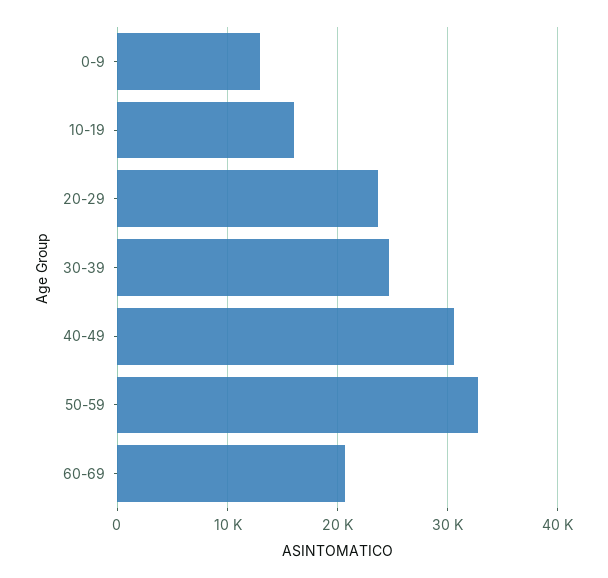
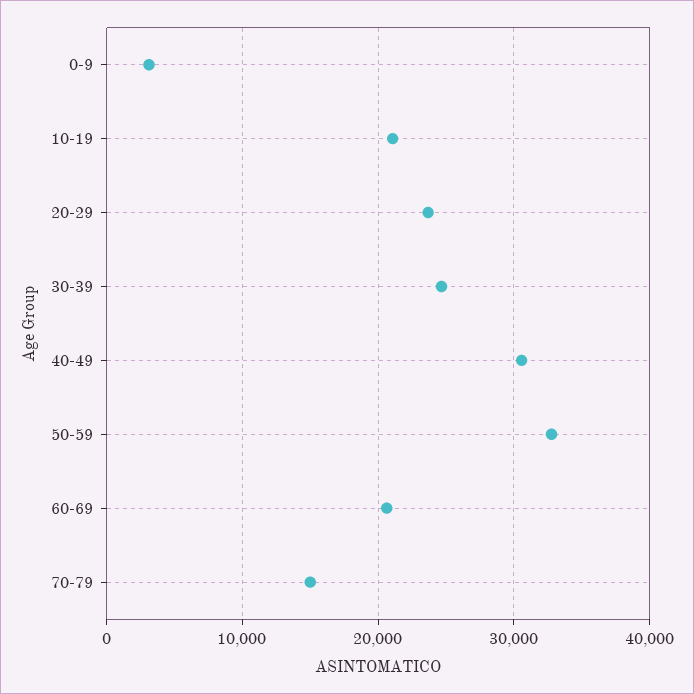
0-9: 13000 -> 3000
10-19: 16000 -> 21000
70-79: none -> 15000

